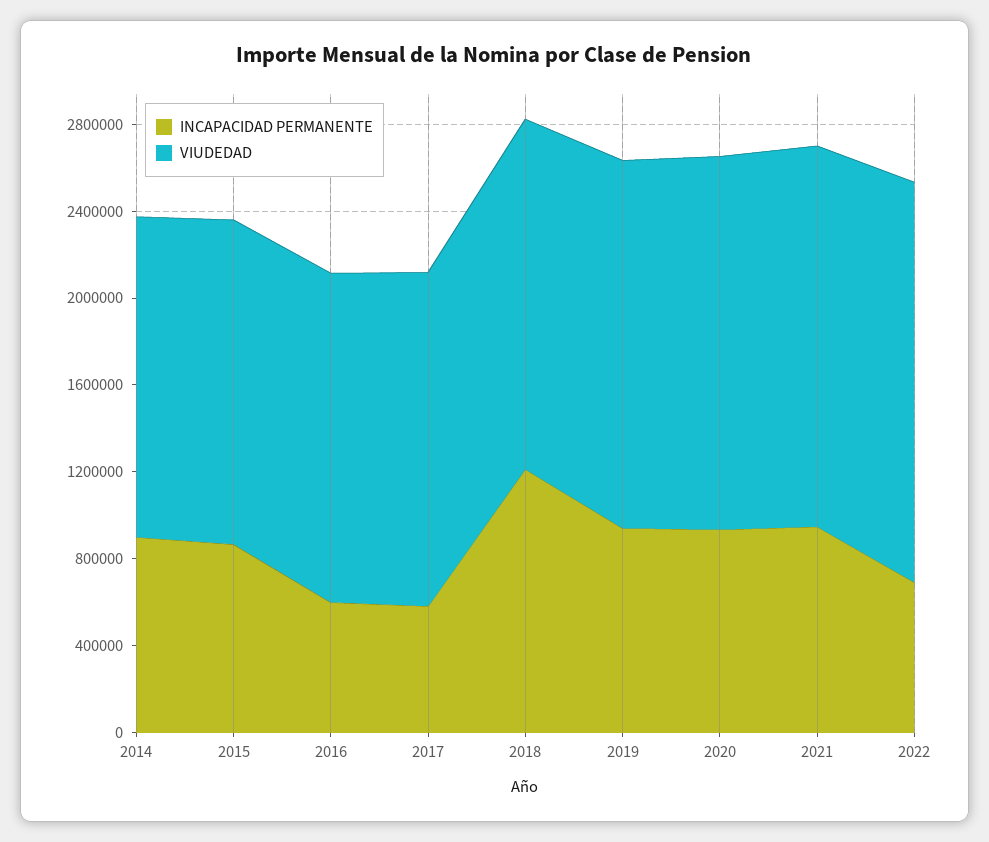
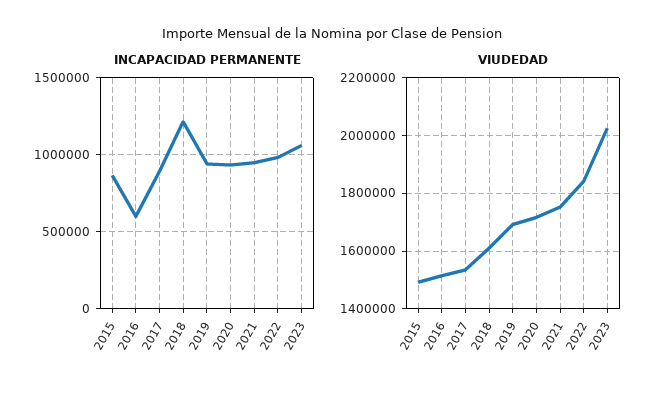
INCAPACIDAD PERMANENTE, 2014: 900000 -> none
VIUDEDAD, 2014: 1500000 -> none
INCAPACIDAD PERMANENTE, 2017: 600000 -> 900000
INCAPACIDAD PERMANENTE, 2022: 700000 -> 1000000
INCAPACIDAD PERMANENTE, 2023: none -> 1050000
VIUDEDAD, 2023: none -> 2025000

